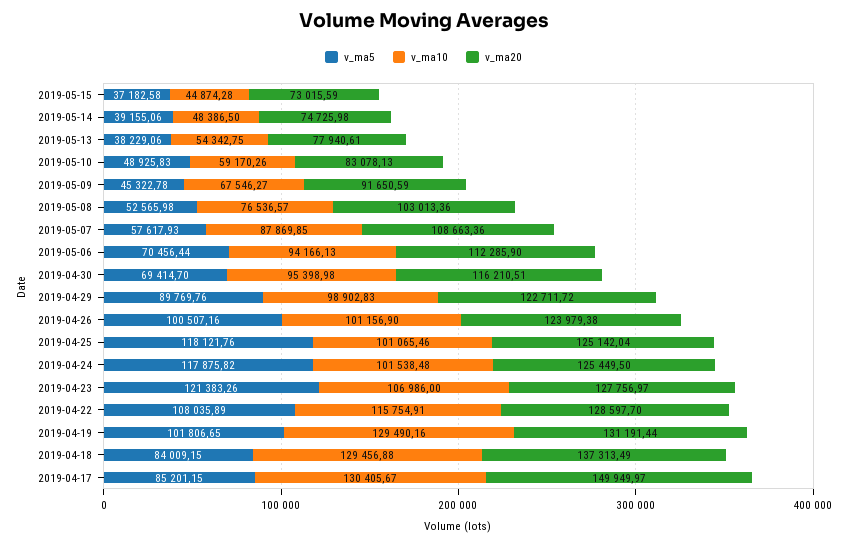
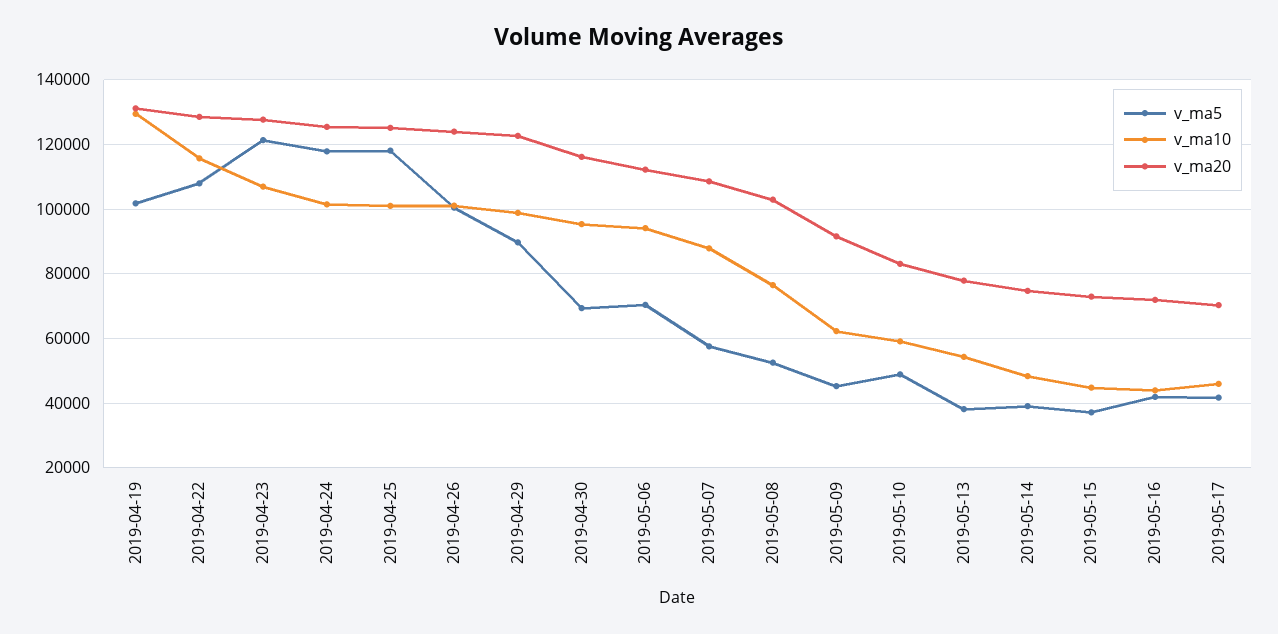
v_ma10, 2019-05-09: 67546.27 -> 62000
v_ma5, 2019-04-18: 84009.15 -> none
v_ma10, 2019-04-18: 129456.88 -> none
v_ma20, 2019-04-18: 137313.49 -> none
v_ma5, 2019-04-17: 85201.15 -> none
v_ma10, 2019-04-17: 130405.67 -> none
v_ma20, 2019-04-17: 149949.97 -> none
v_ma5, 2019-05-16: none -> 42000
v_ma10, 2019-05-16: none -> 44000
v_ma20, 2019-05-16: none -> 72000
v_ma5, 2019-05-17: none -> 42000
v_ma10, 2019-05-17: none -> 46000
v_ma20, 2019-05-17: none -> 70000

